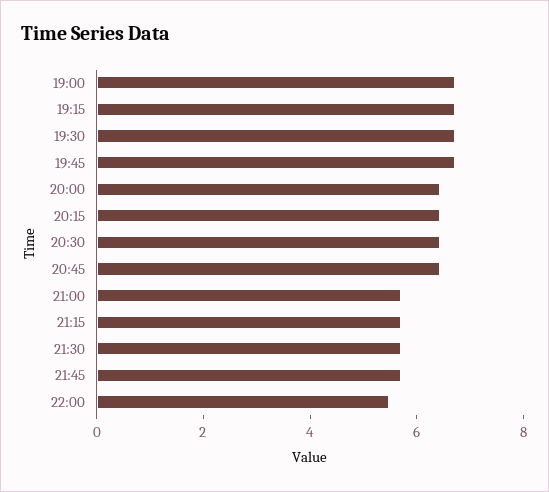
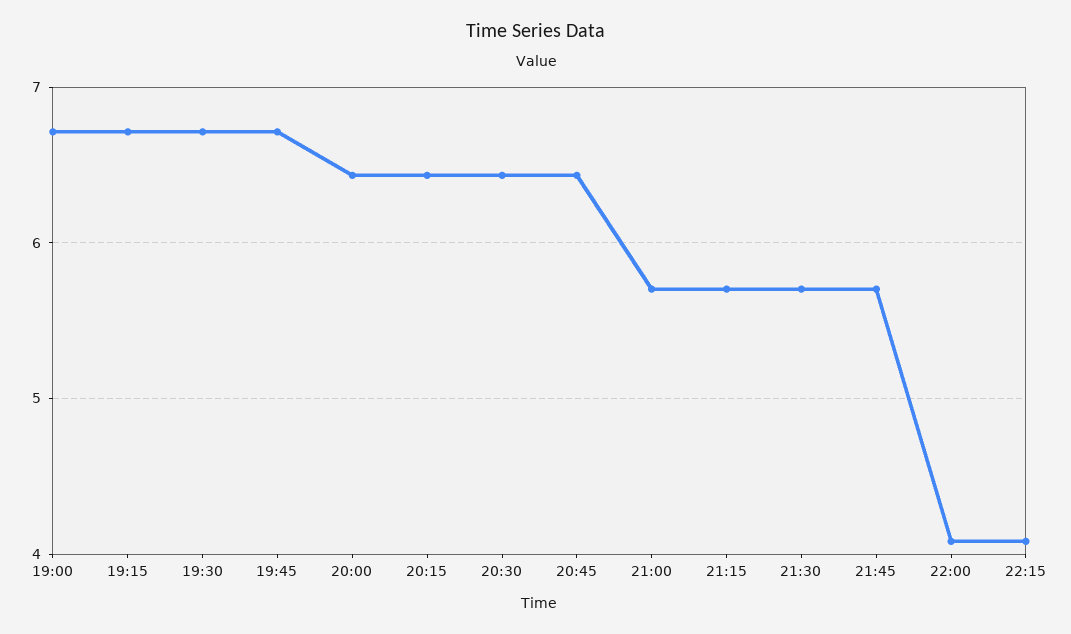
22:00: 5.5 -> 4.1
22:15: none -> 4.1

